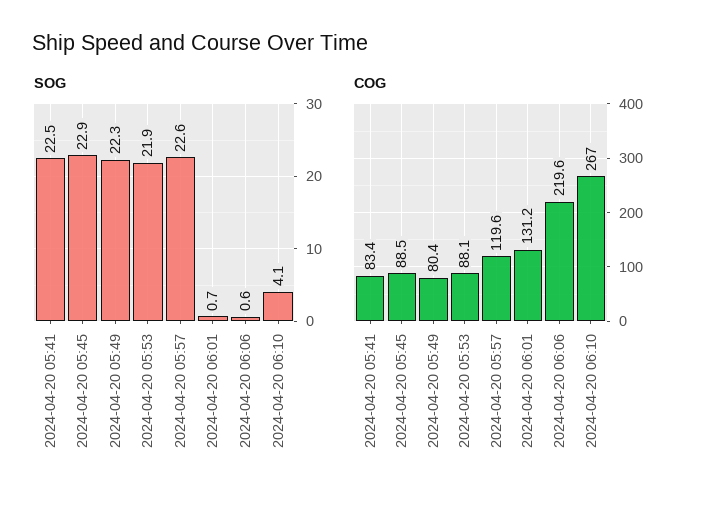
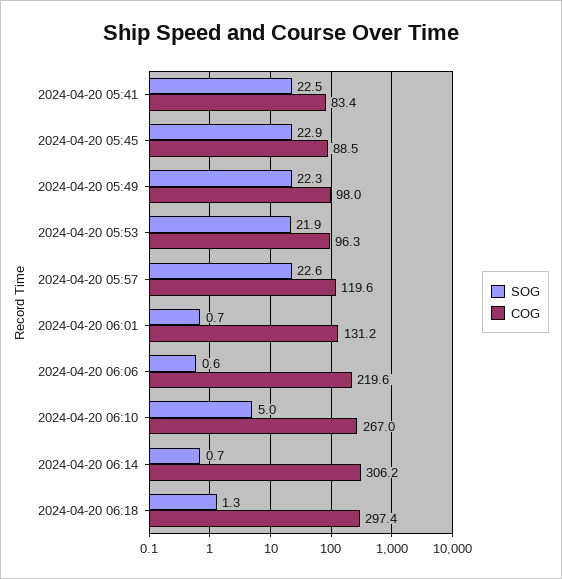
SOG, 2024-04-20 06:10: 4.1 -> 5
COG, 2024-04-20 05:49: 80.4 -> 98
COG, 2024-04-20 05:53: 88.1 -> 96.3
SOG, 2024-04-20 06:14: none -> 0.7
COG, 2024-04-20 06:14: none -> 306.2
SOG, 2024-04-20 06:18: none -> 1.3
COG, 2024-04-20 06:18: none -> 297.4

